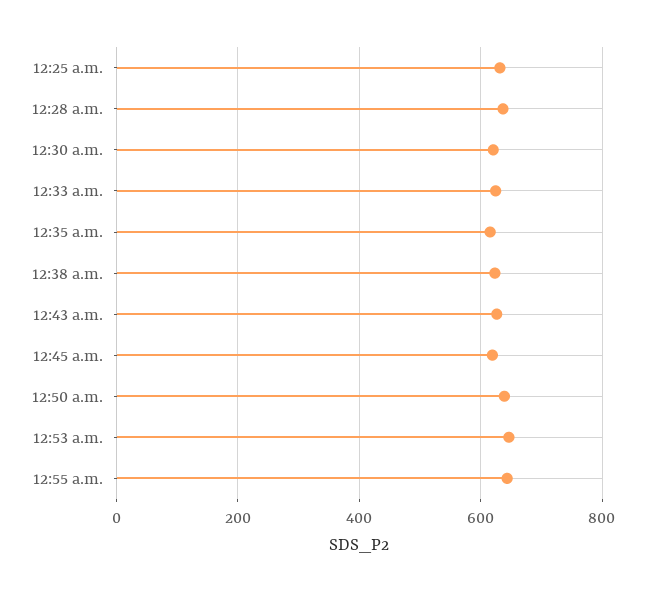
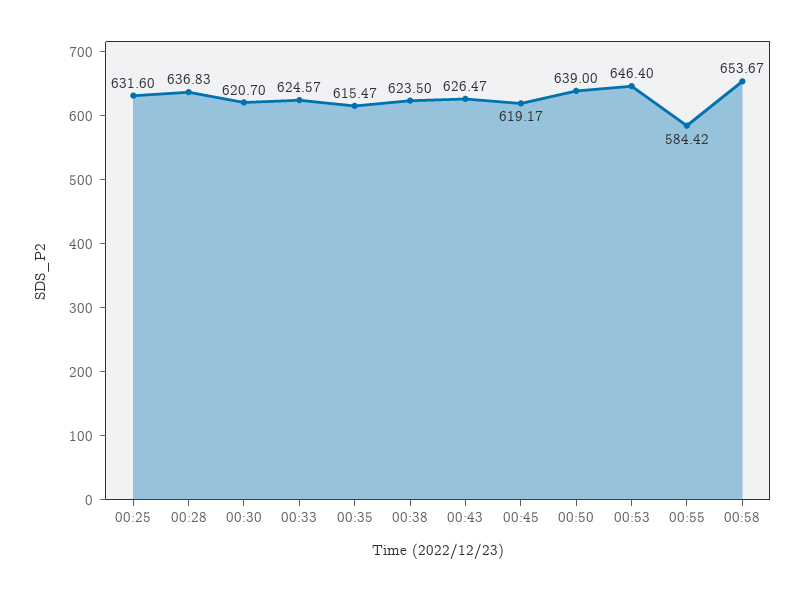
12:55 a.m.: 640 -> 584.42
00:58: none -> 653.67

